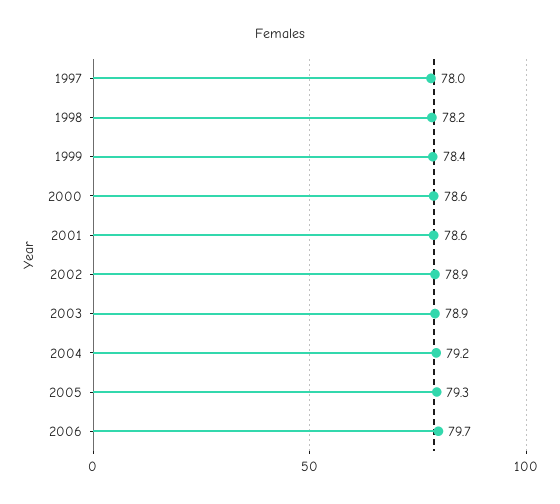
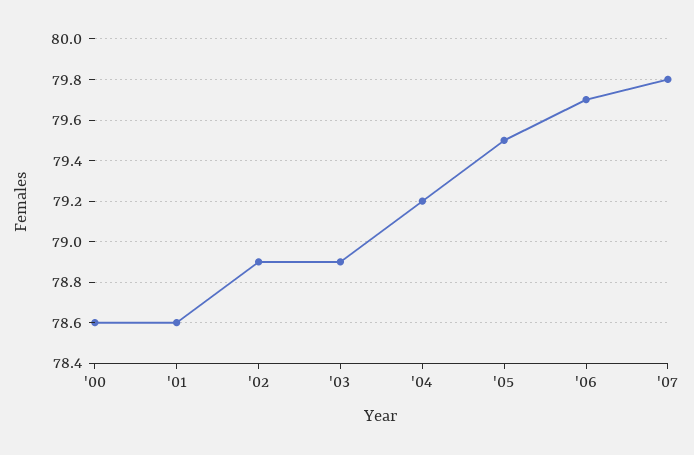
1997: 78 -> none
1998: 78.2 -> none
1999: 78.4 -> none
2005: 79.3 -> 79.5
'07: none -> 79.8

